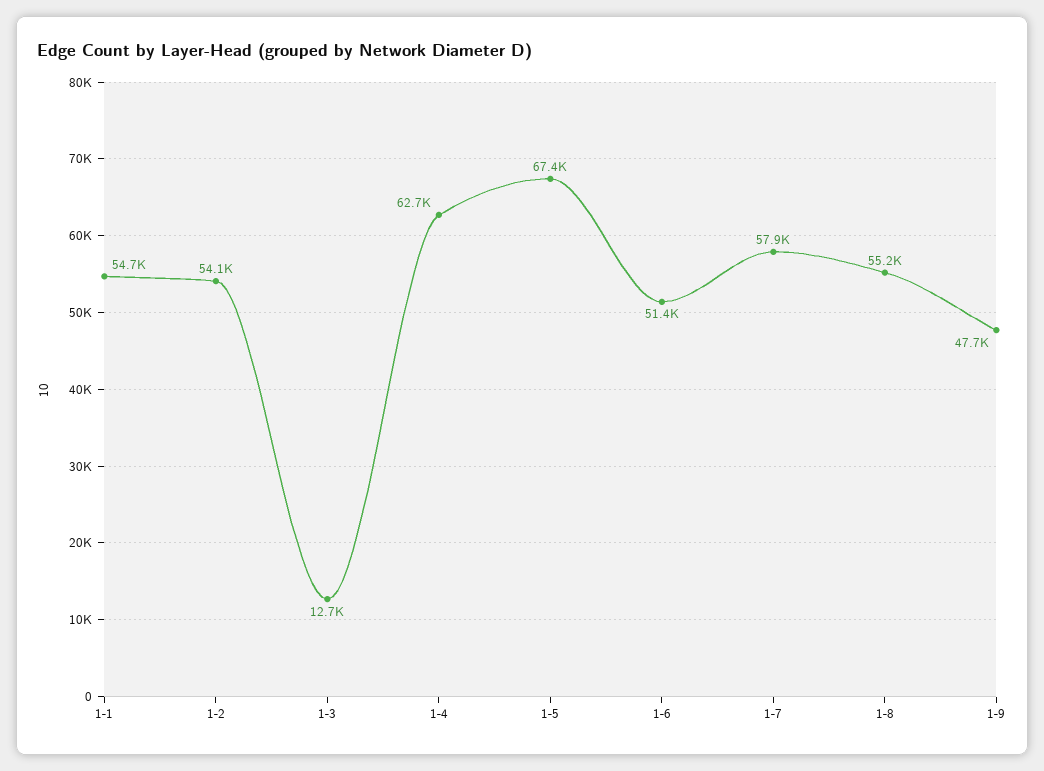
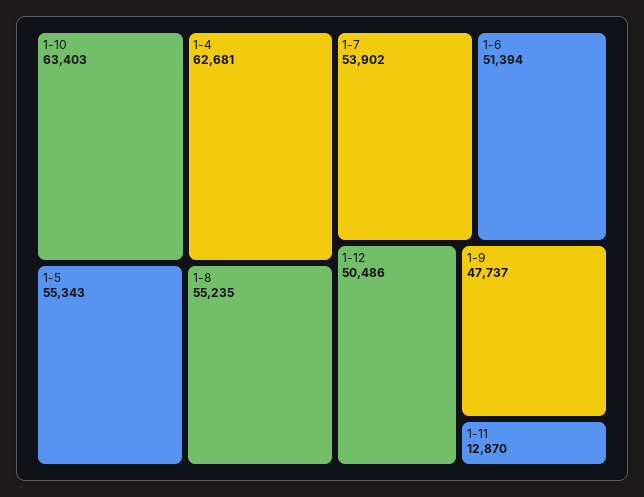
1-1: 54700 -> none
1-2: 54100 -> none
1-3: 12700 -> none
1-5: 67400 -> 55343
1-7: 57900 -> 53902
1-10: none -> 63403
1-12: none -> 50486
1-11: none -> 12870

